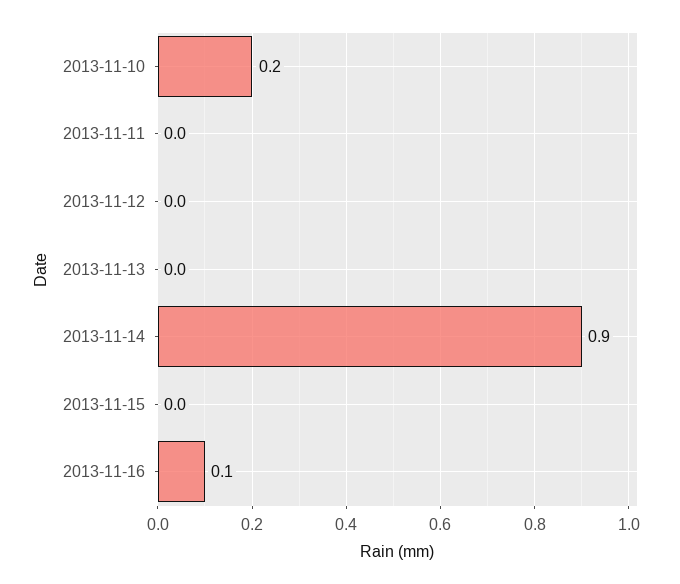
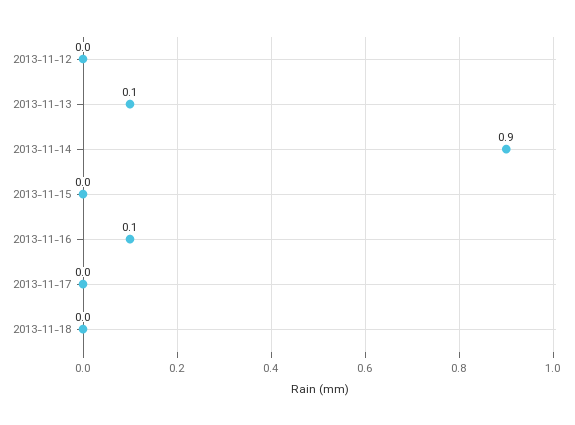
2013-11-10: 0.2 -> none
2013-11-11: 0 -> none
2013-11-13: 0 -> 0.1
2013-11-17: none -> 0
2013-11-18: none -> 0

